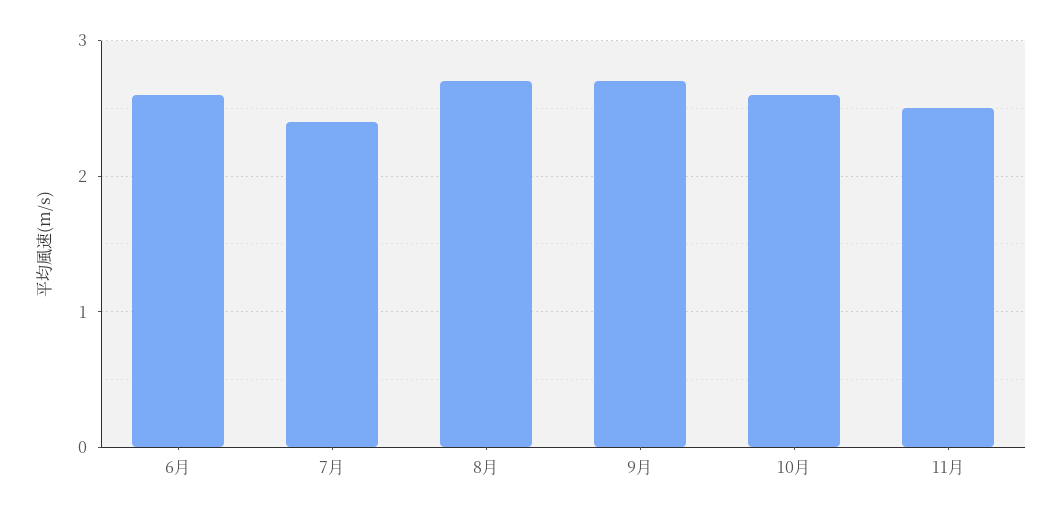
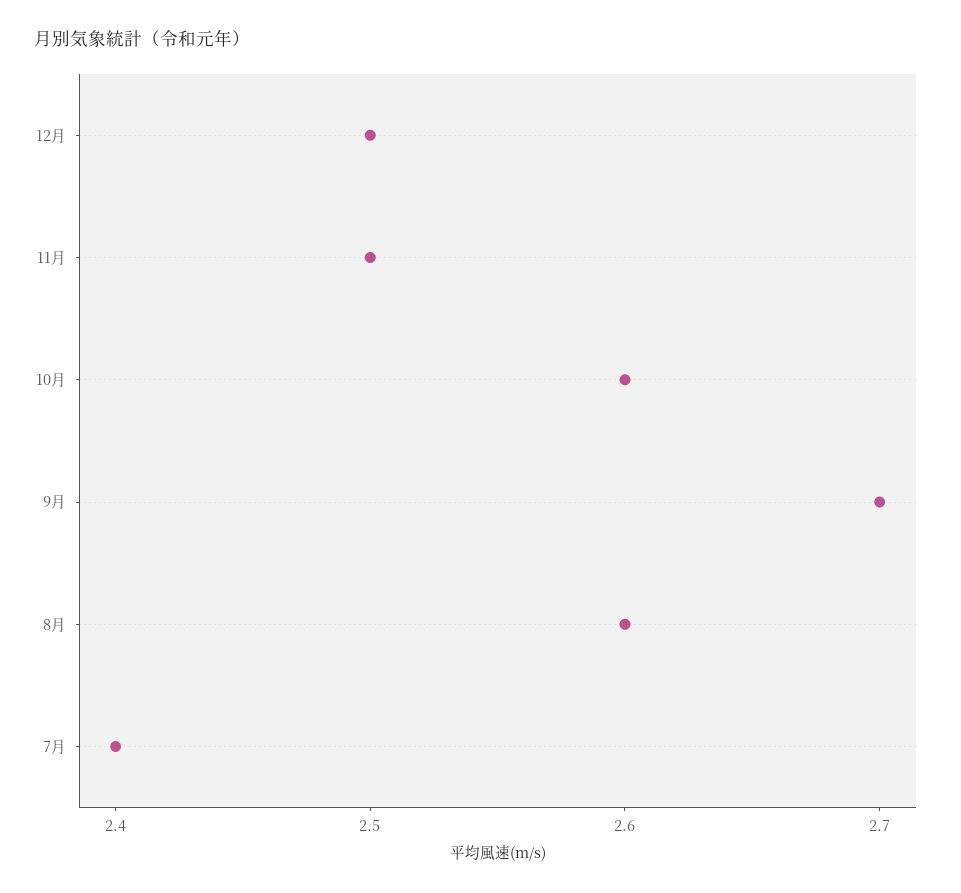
6月: 2.6 -> none
8月: 2.7 -> 2.6
12月: none -> 2.5

